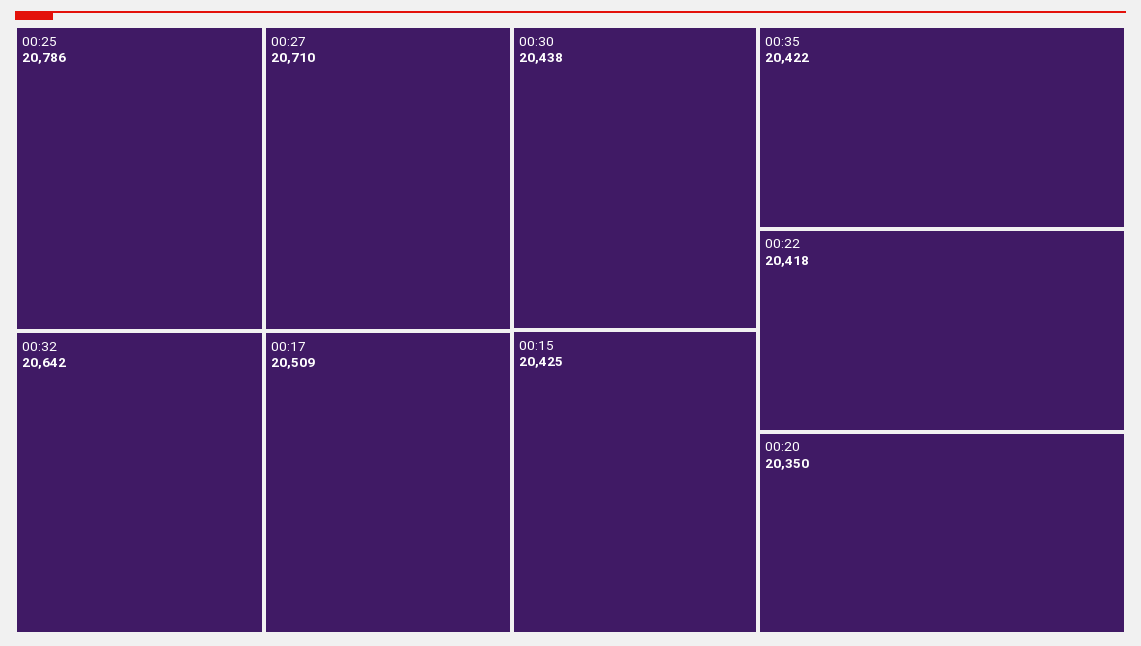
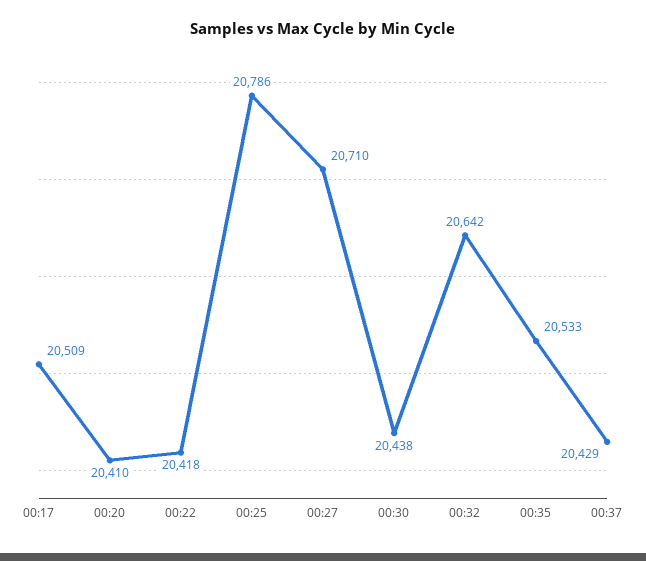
00:15: 20425 -> none
00:35: 20422 -> 20533
00:20: 20350 -> 20410
00:37: none -> 20429

